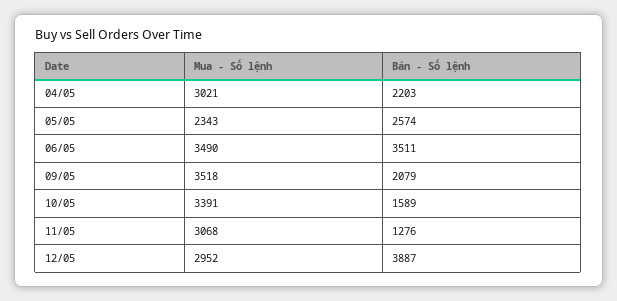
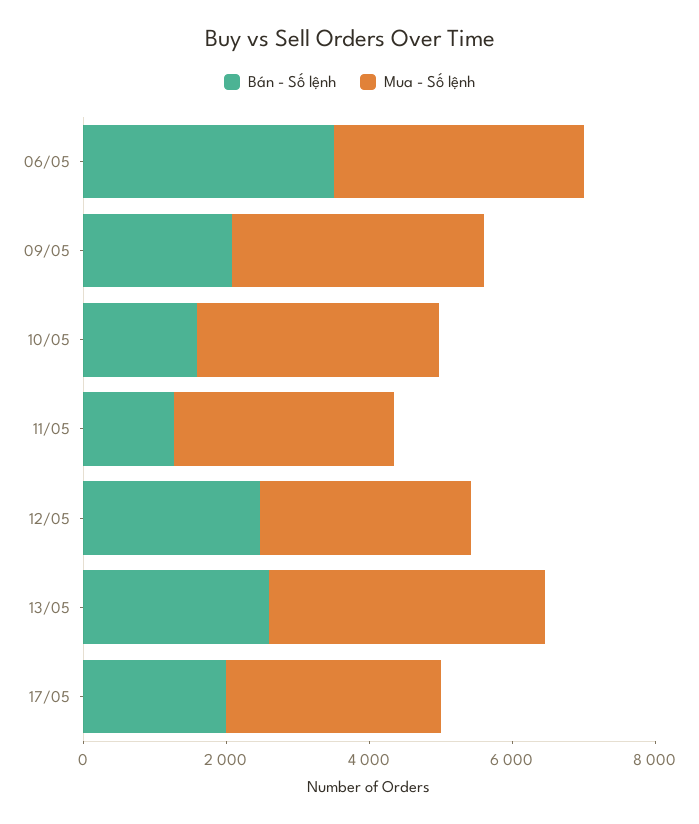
Mua - Số lệnh, 04/05: 3021 -> none
Bán - Số lệnh, 04/05: 2203 -> none
Mua - Số lệnh, 05/05: 2343 -> none
Bán - Số lệnh, 05/05: 2574 -> none
Bán - Số lệnh, 12/05: 3887 -> 2500
Bán - Số lệnh, 13/05: none -> 2500
Mua - Số lệnh, 13/05: none -> 4000
Bán - Số lệnh, 17/05: none -> 2000
Mua - Số lệnh, 17/05: none -> 3000

